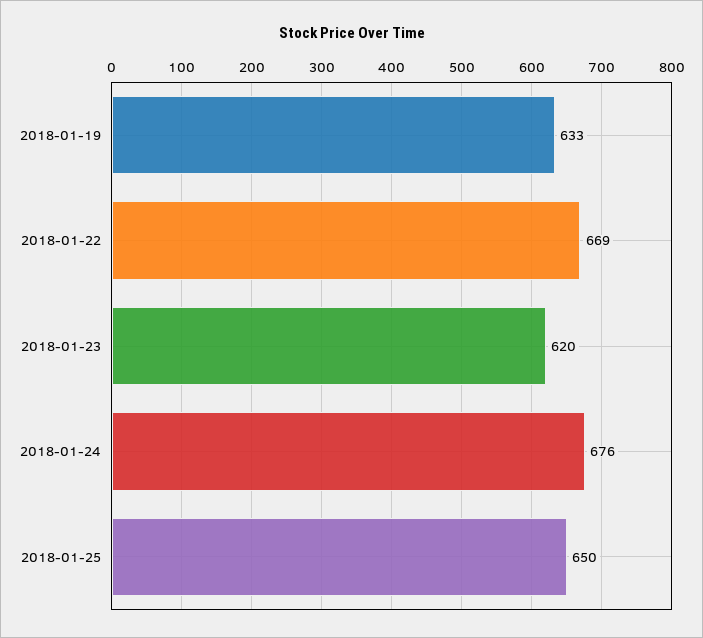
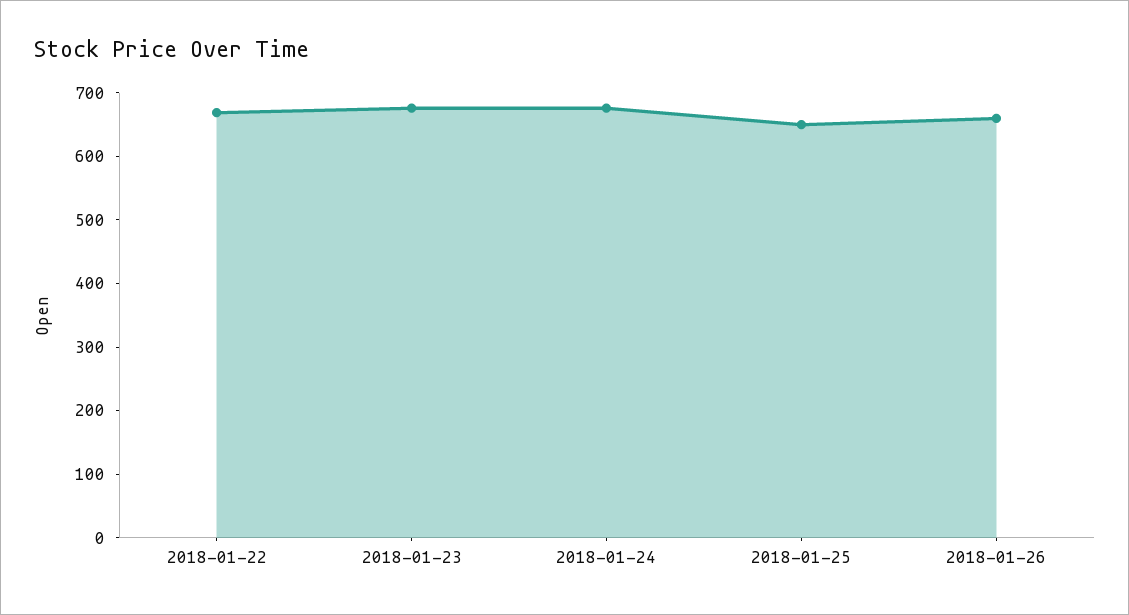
2018-01-19: 633 -> none
2018-01-23: 620 -> 680
2018-01-26: none -> 660

